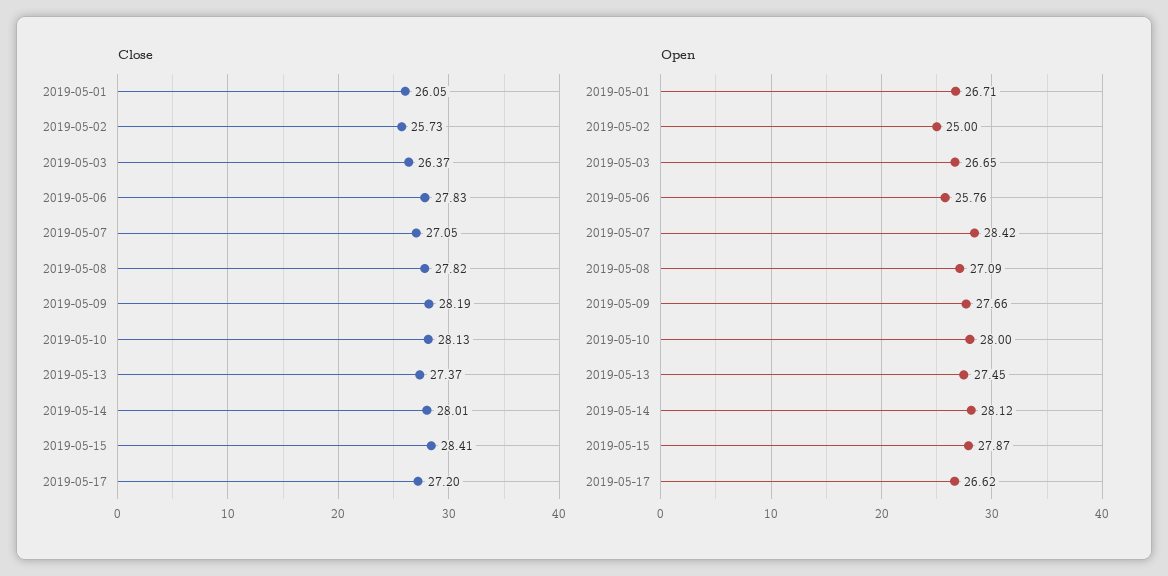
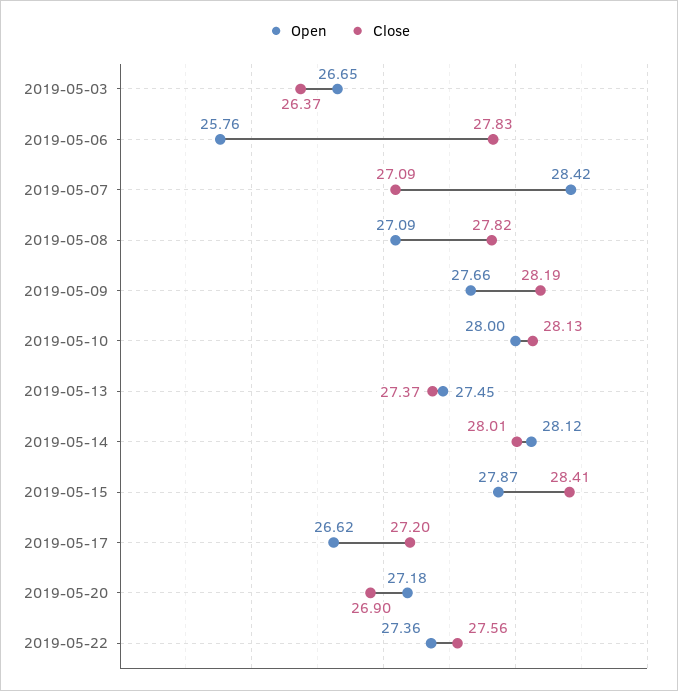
Close, 2019-05-01: 26.05 -> none
Close, 2019-05-02: 25.73 -> none
Close, 2019-05-07: 27.05 -> 27.09
Open, 2019-05-01: 26.71 -> none
Open, 2019-05-02: 25 -> none
Open, 2019-05-20: none -> 27.18
Close, 2019-05-20: none -> 26.9
Open, 2019-05-22: none -> 27.36
Close, 2019-05-22: none -> 27.56

